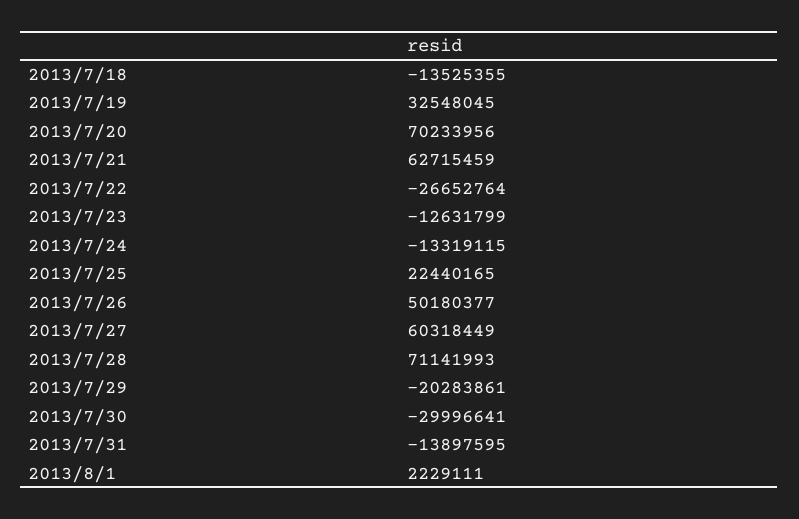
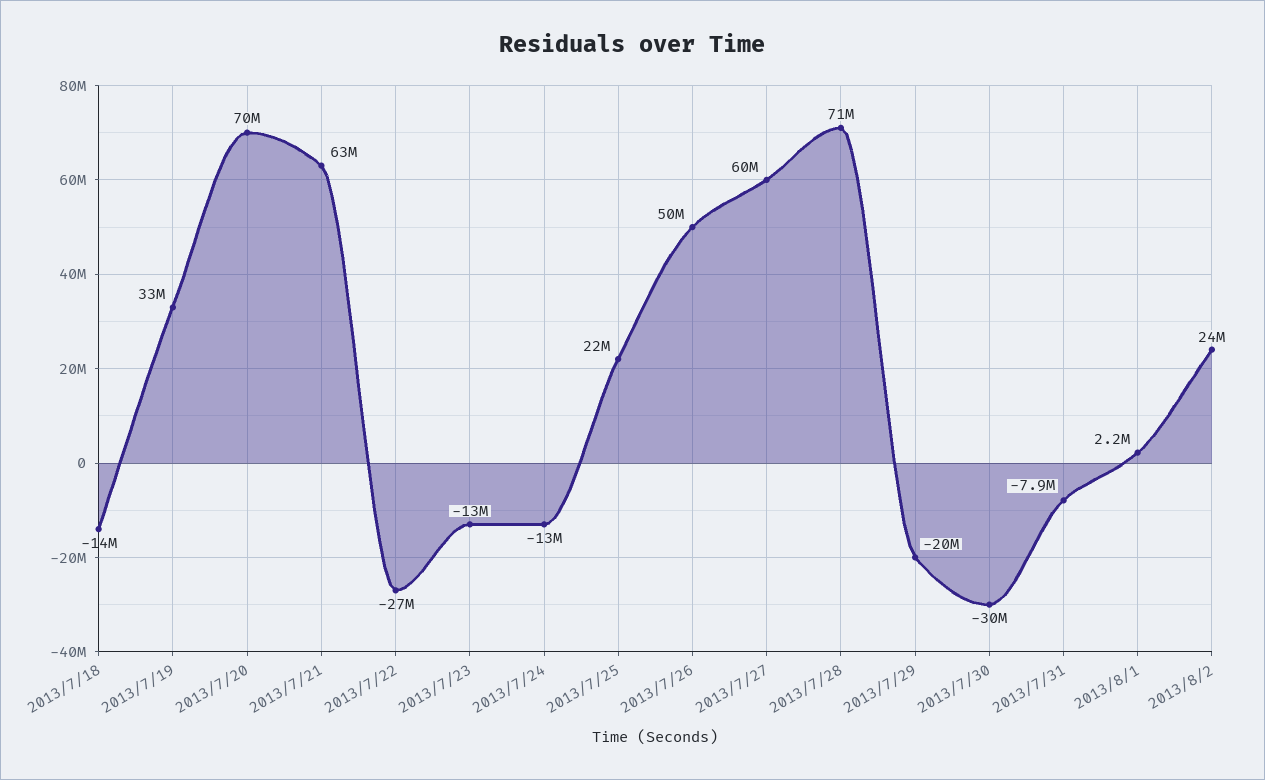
2013/7/31: -13897595 -> -7900000
2013/8/2: none -> 24000000

